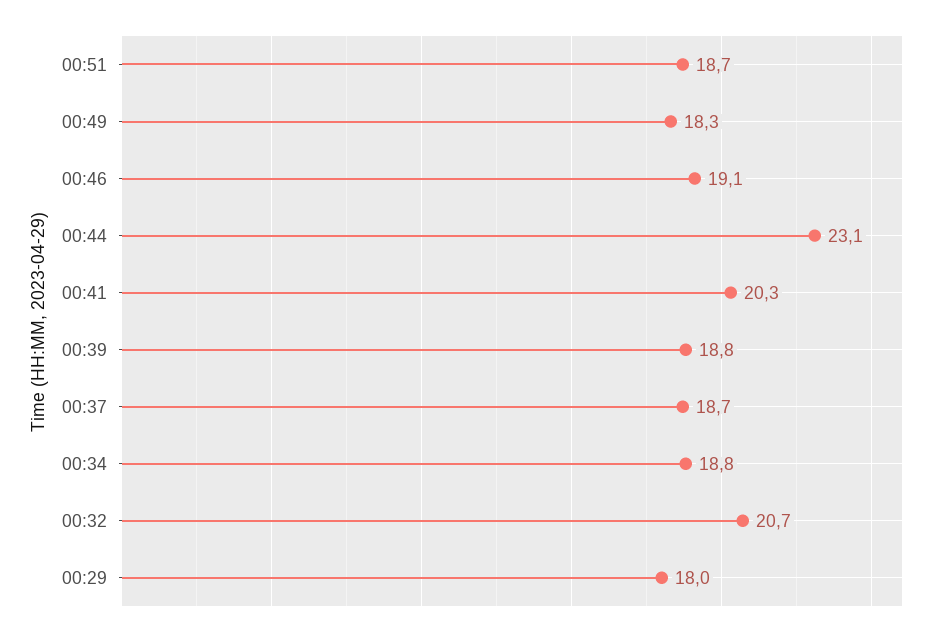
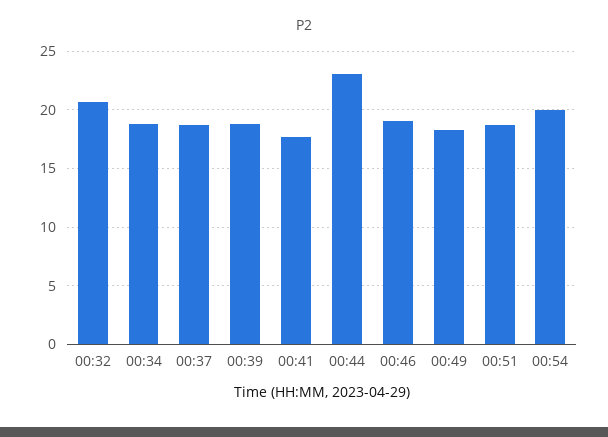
00:41: 20.3 -> 18
00:29: 18 -> none
00:54: none -> 20

